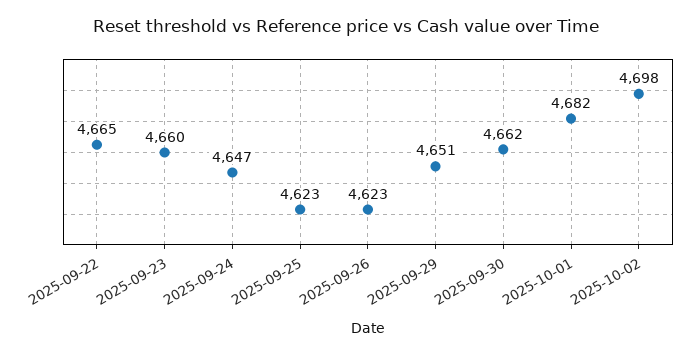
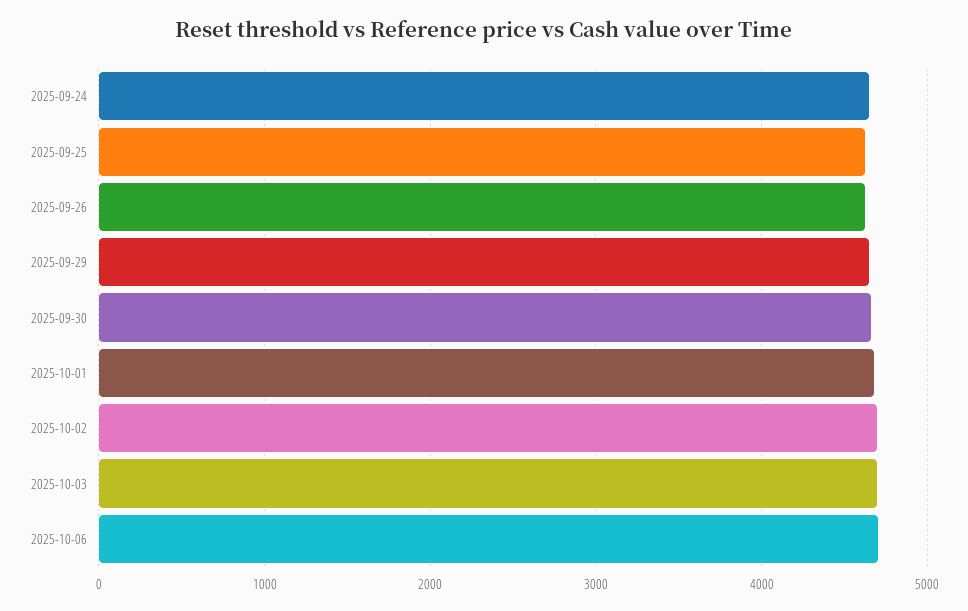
2025-09-22: 4665 -> none
2025-09-23: 4660 -> none
2025-10-03: none -> 4700
2025-10-06: none -> 4700

